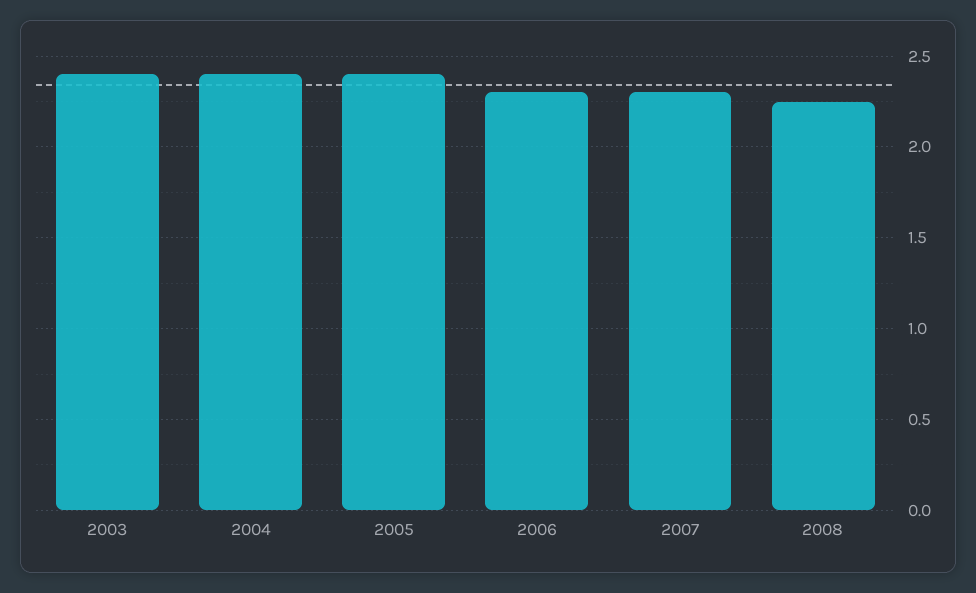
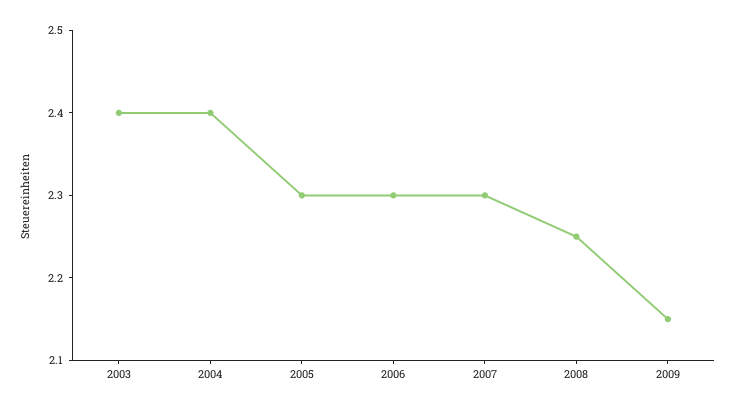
2005: 2.4 -> 2.3
2009: none -> 2.15

